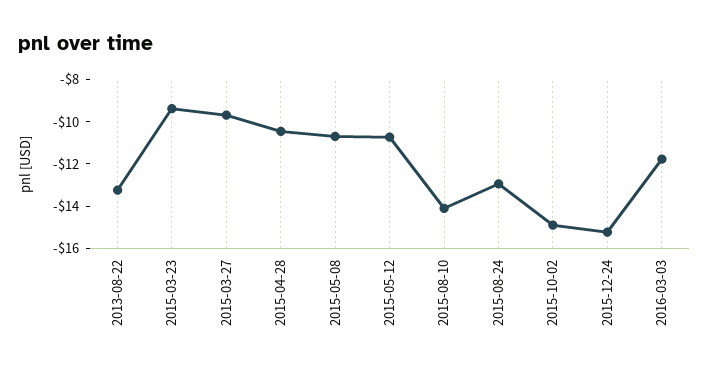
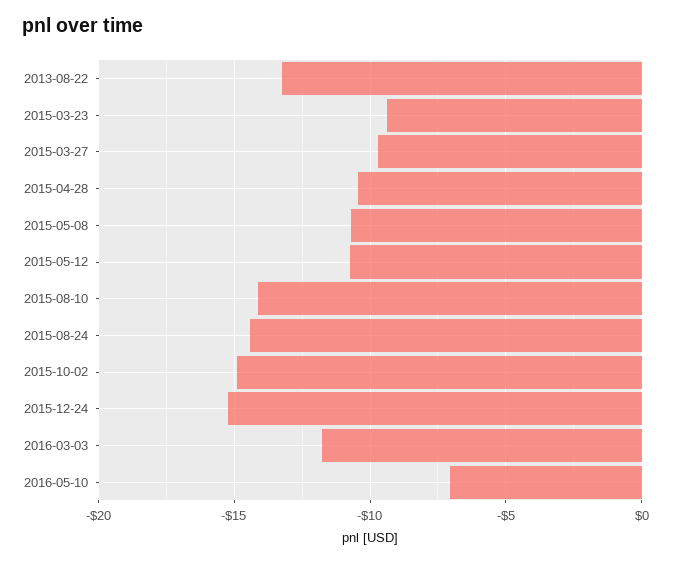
2015-08-24: -13 -> -14.5
2016-05-10: none -> -7

